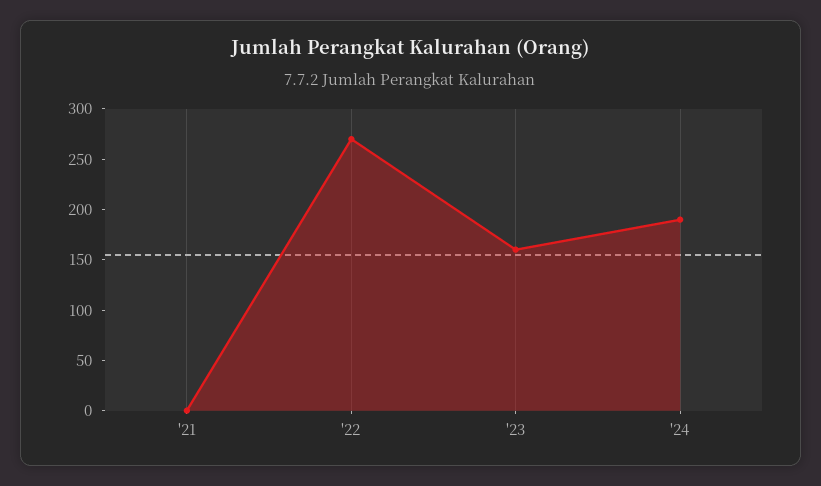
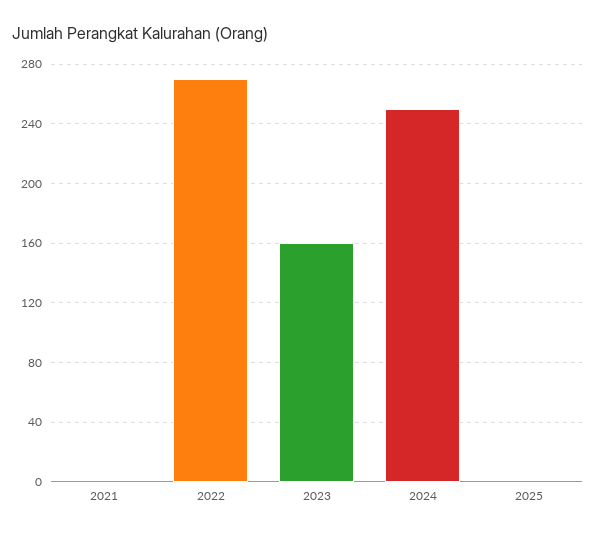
'24: 190 -> 250
2025: none -> 0

